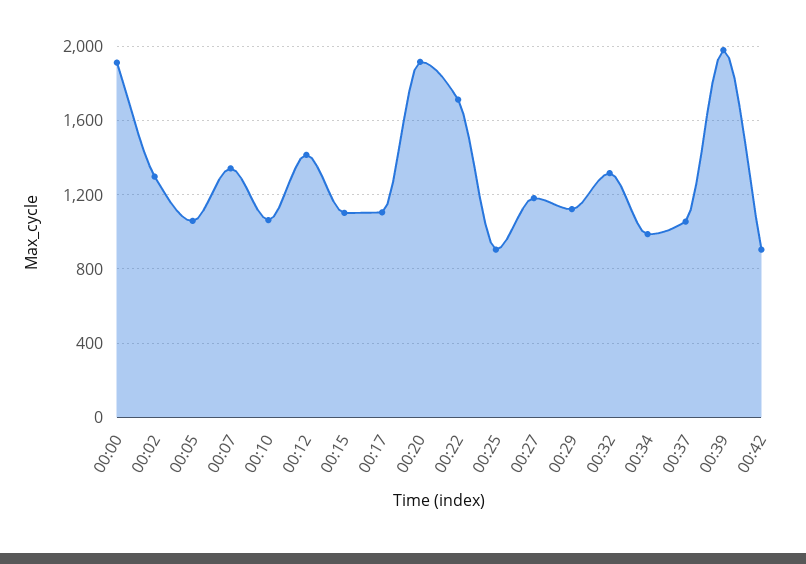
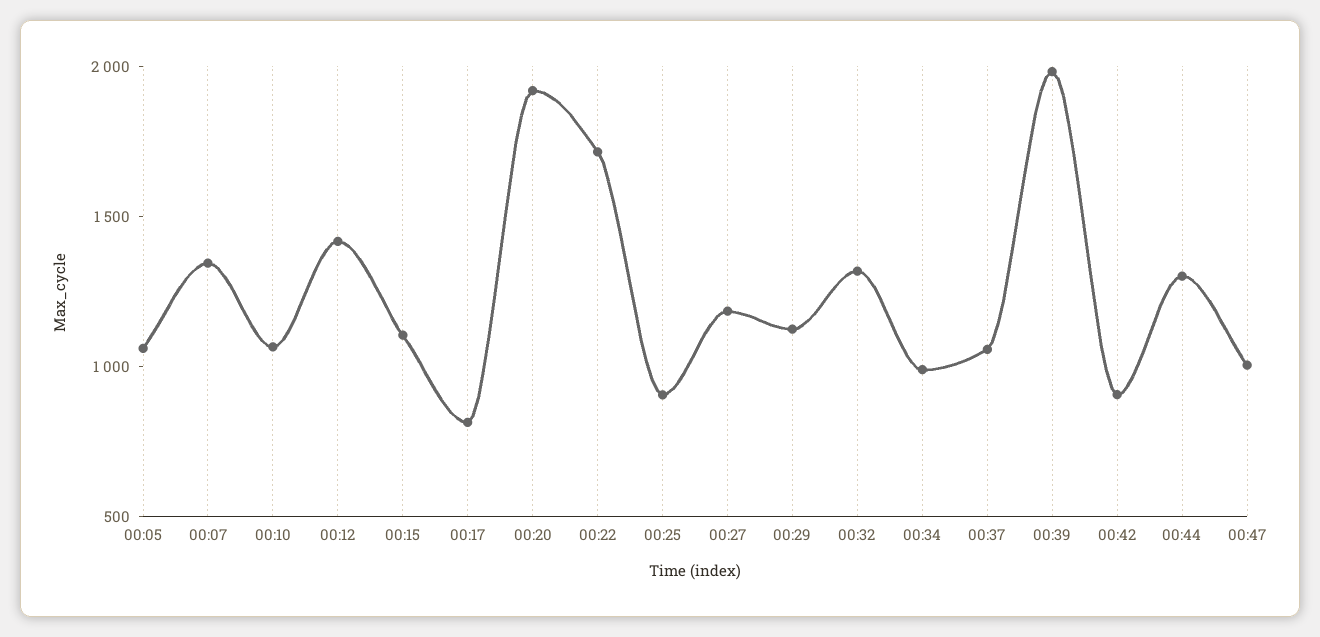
00:00: 1900 -> none
00:02: 1300 -> none
00:17: 1100 -> 800
00:44: none -> 1300
00:47: none -> 1000

